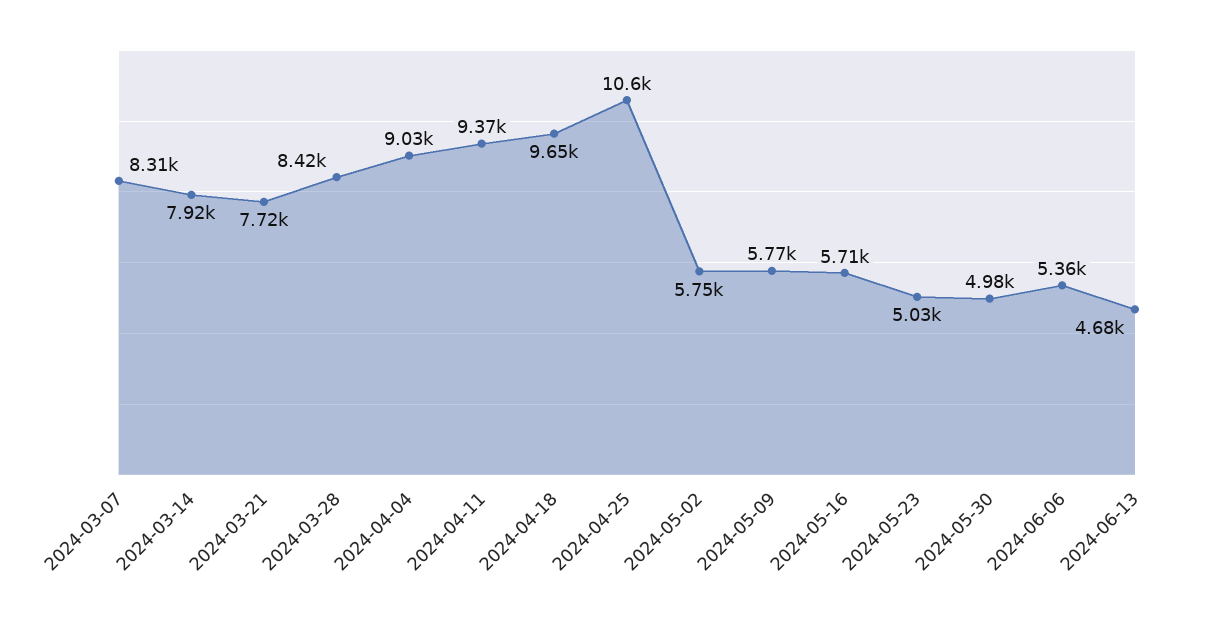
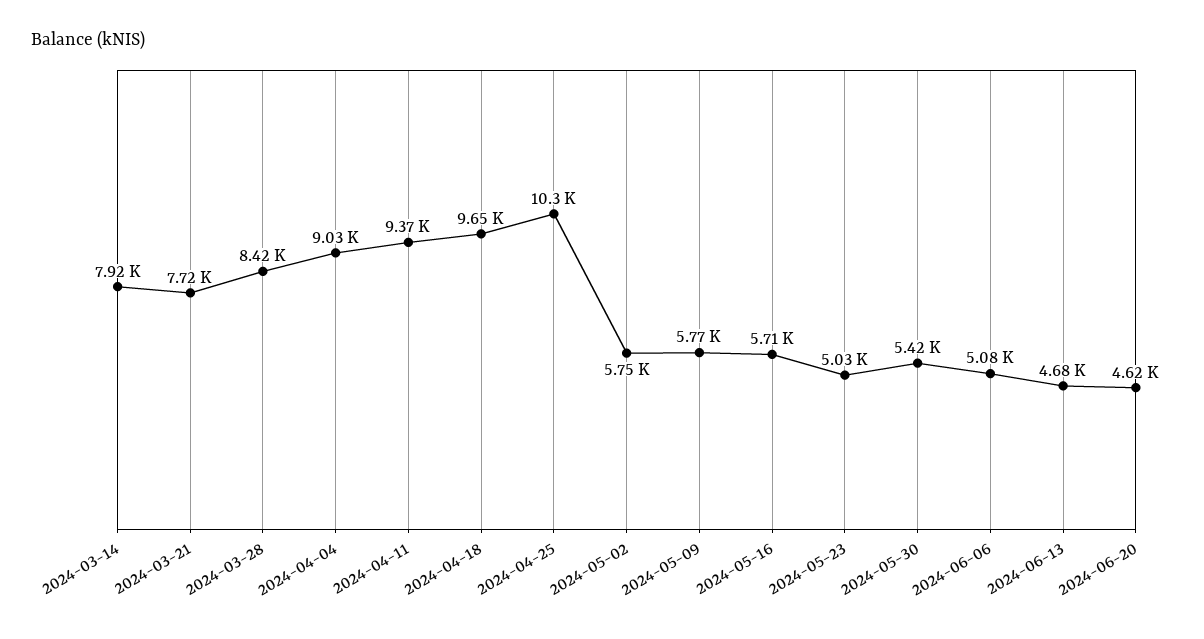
2024-03-07: 8310 -> none
2024-04-25: 10600 -> 10300
2024-05-30: 4980 -> 5420
2024-06-06: 5360 -> 5080
2024-06-20: none -> 4620

